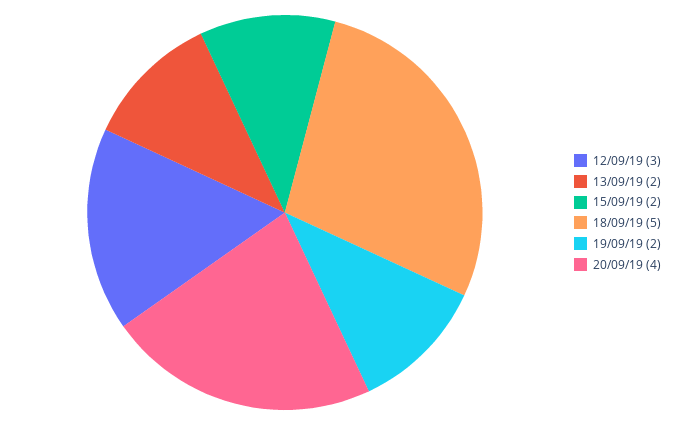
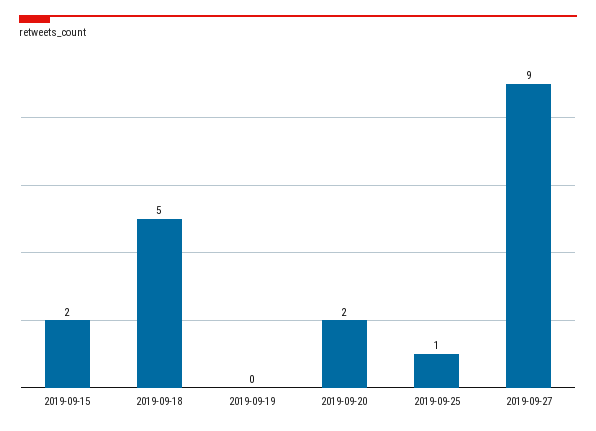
12/09/19: 3 -> none
13/09/19: 2 -> none
19/09/19: 2 -> 0
20/09/19: 4 -> 2
2019-09-25: none -> 1
2019-09-27: none -> 9

